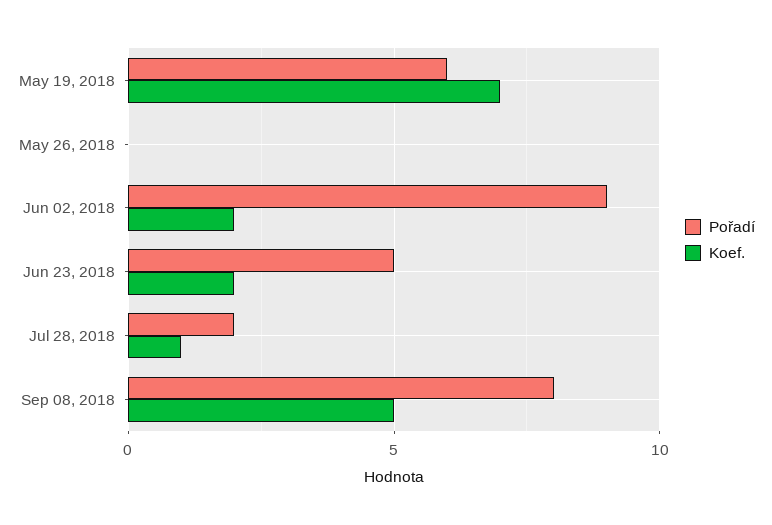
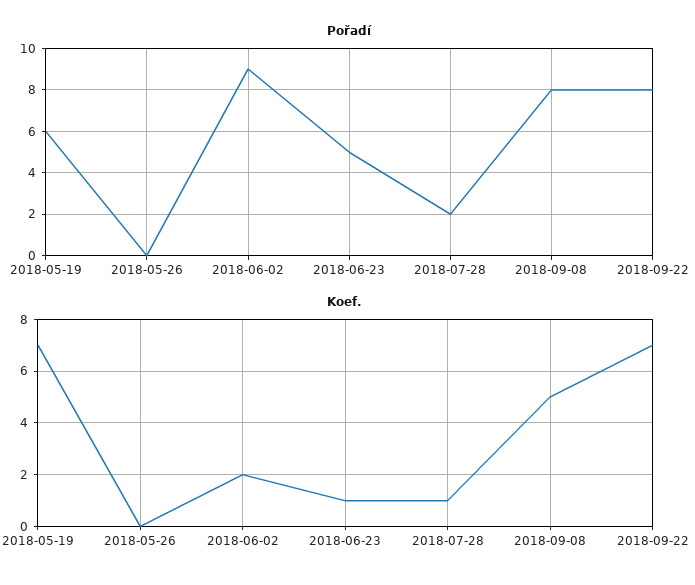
Koef., Jun 23, 2018: 2 -> 1
Pořadí, 2018-09-22: none -> 8
Koef., 2018-09-22: none -> 7

